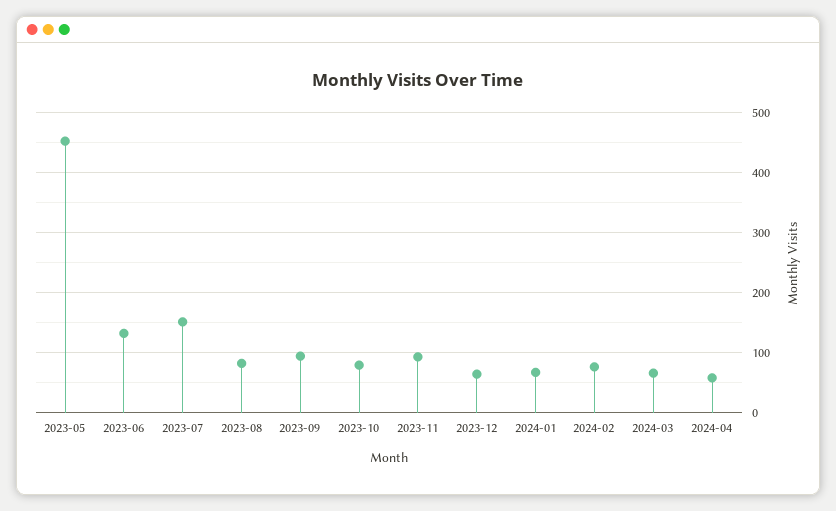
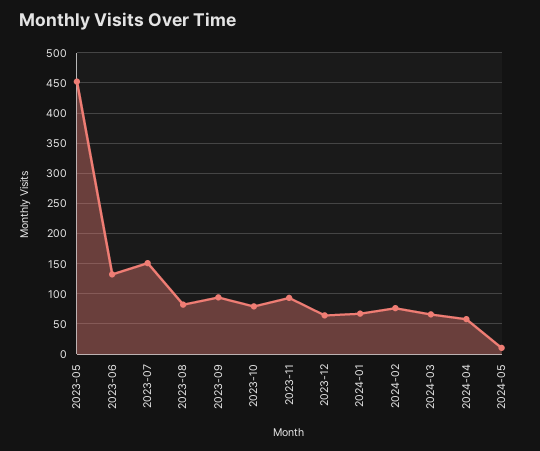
2024-05: none -> 10

